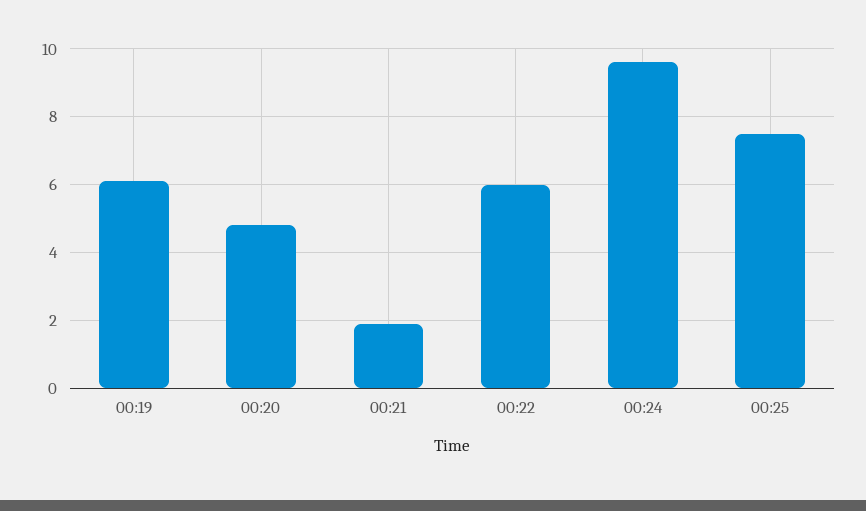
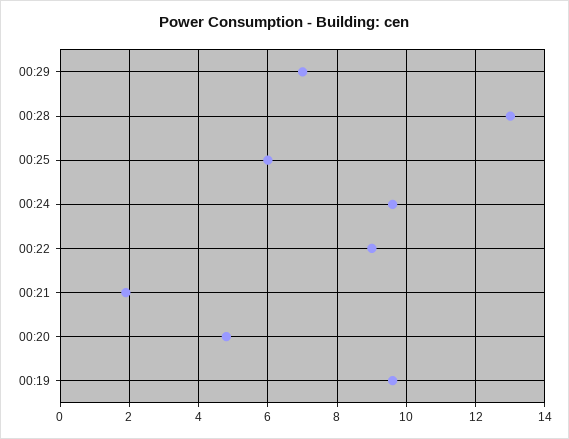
00:19: 6 -> 9.5
00:22: 6 -> 9
00:25: 7.5 -> 6
00:29: none -> 7
00:28: none -> 13

